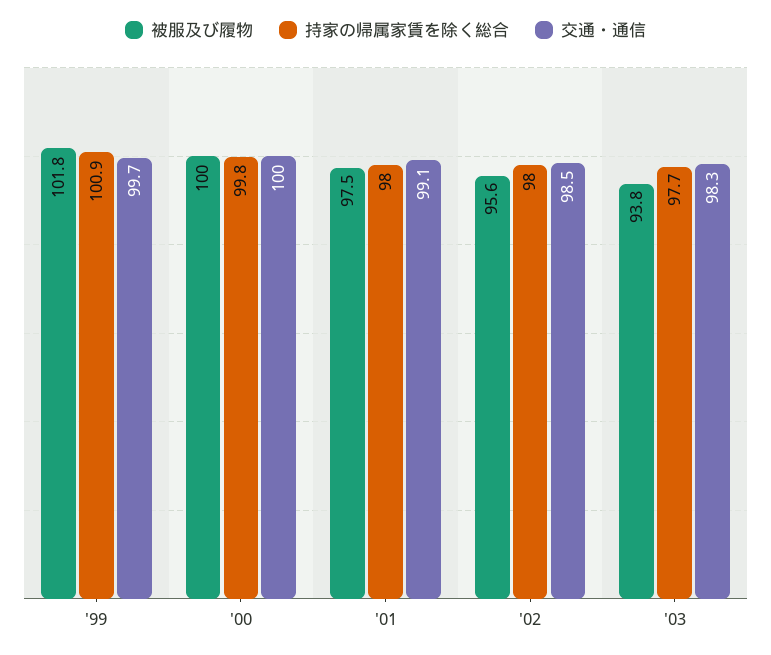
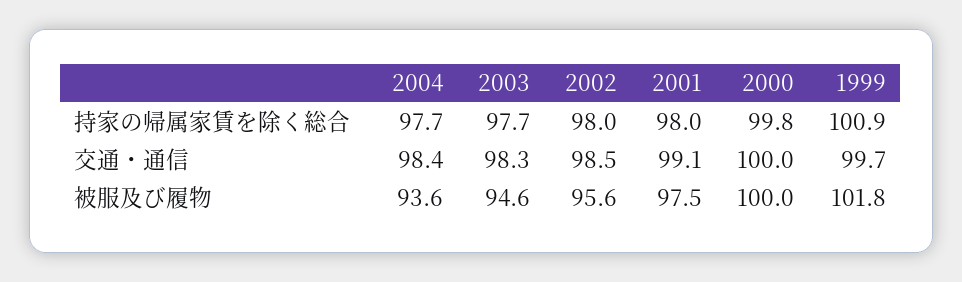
被服及び履物, '03: 93.8 -> 94.6
持家の帰属家賃を除く総合, 2004: none -> 97.7
交通・通信, 2004: none -> 98.4
被服及び履物, 2004: none -> 93.6

